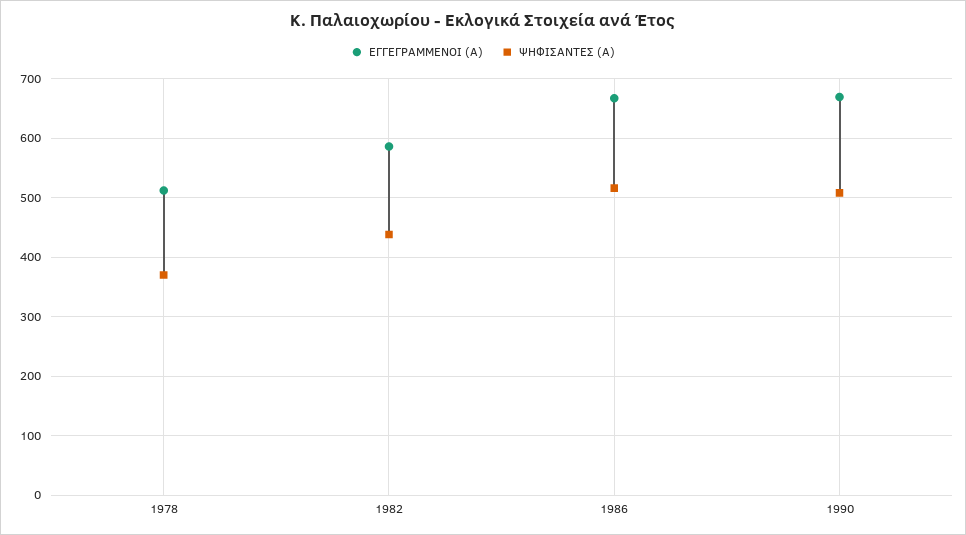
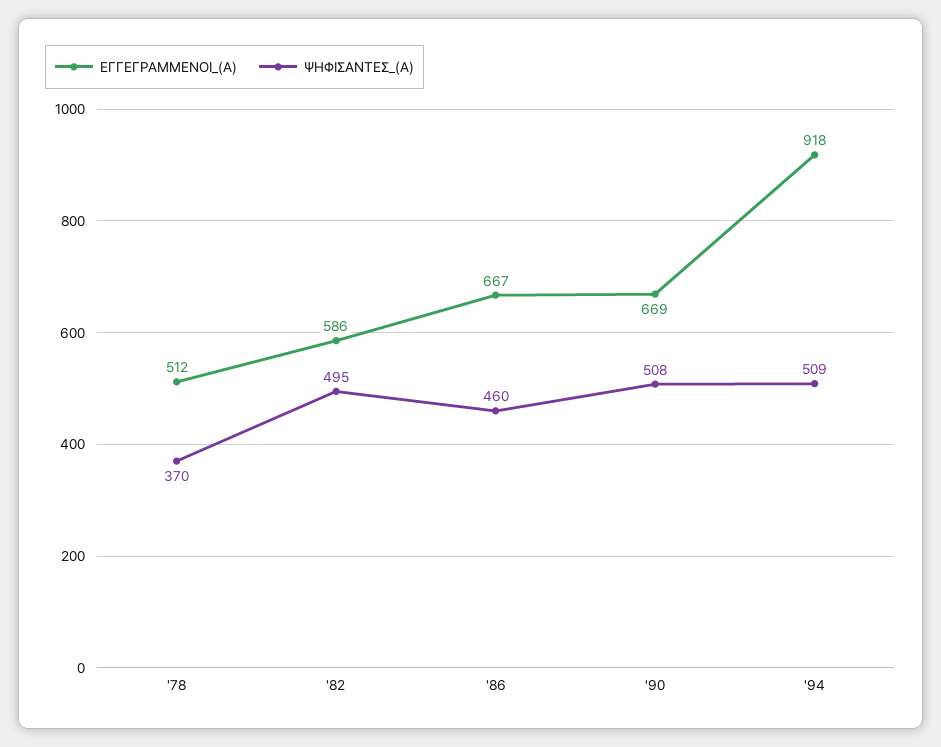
ΨΗΦΙΣΑΝΤΕΣ (Α), 1982: 440 -> 495
ΨΗΦΙΣΑΝΤΕΣ (Α), 1986: 520 -> 460
ΕΓΓΕΓΡΑΜΜΕΝΟΙ (Α), '94: none -> 918
ΨΗΦΙΣΑΝΤΕΣ (Α), '94: none -> 509

